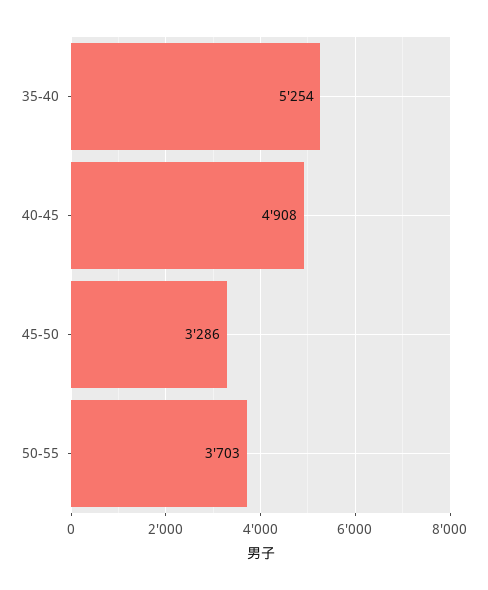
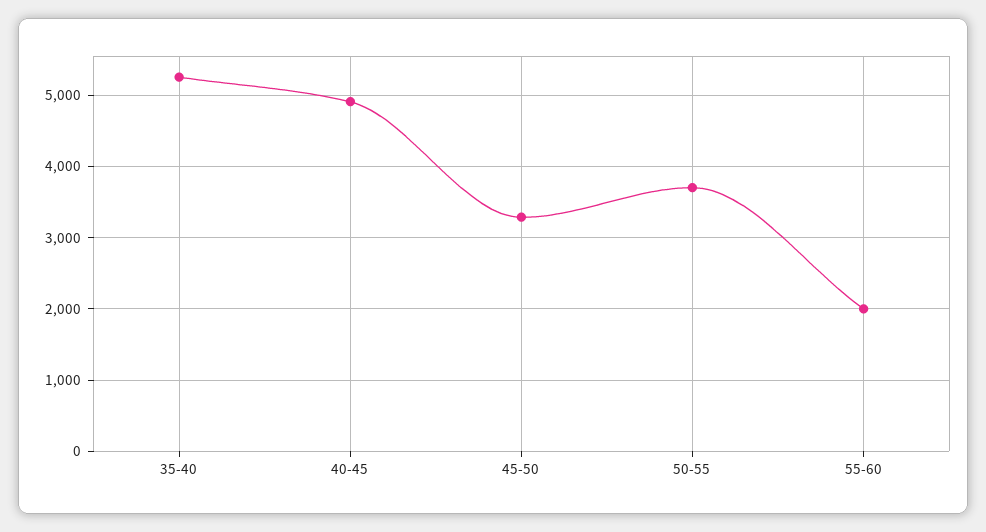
55-60: none -> 2000

